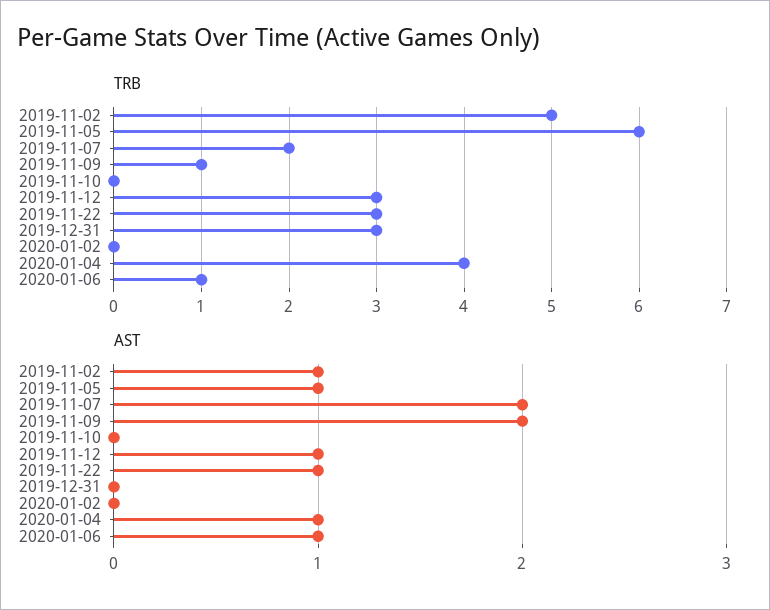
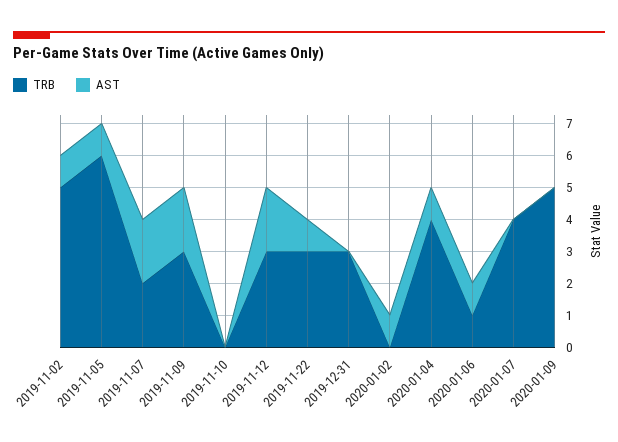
TRB, 2019-11-09: 1 -> 3
AST, 2019-11-12: 1 -> 2
AST, 2020-01-02: 0 -> 1
TRB, 2020-01-07: none -> 4
AST, 2020-01-07: none -> 0
TRB, 2020-01-09: none -> 5
AST, 2020-01-09: none -> 0

